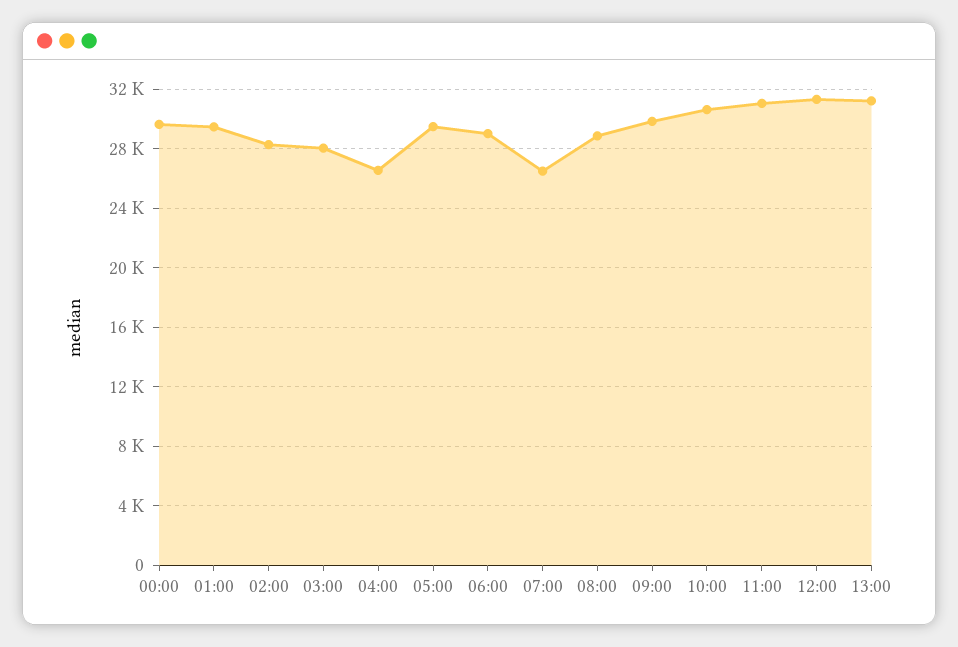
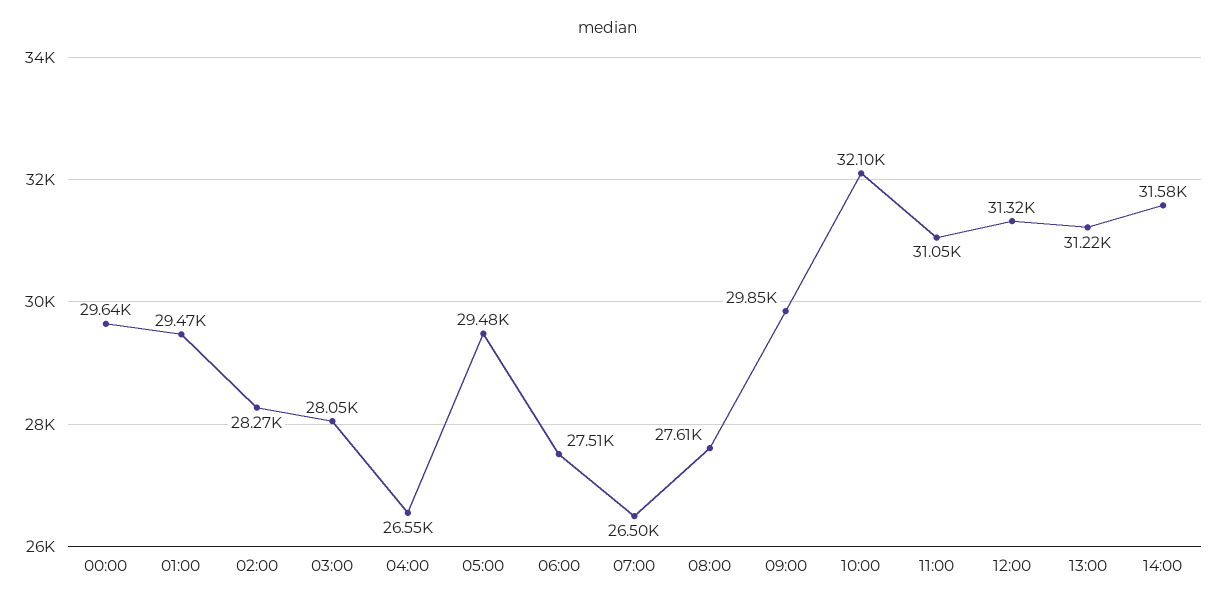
06:00: 29000 -> 27510
08:00: 29000 -> 27610
10:00: 30500 -> 32100
14:00: none -> 31580

